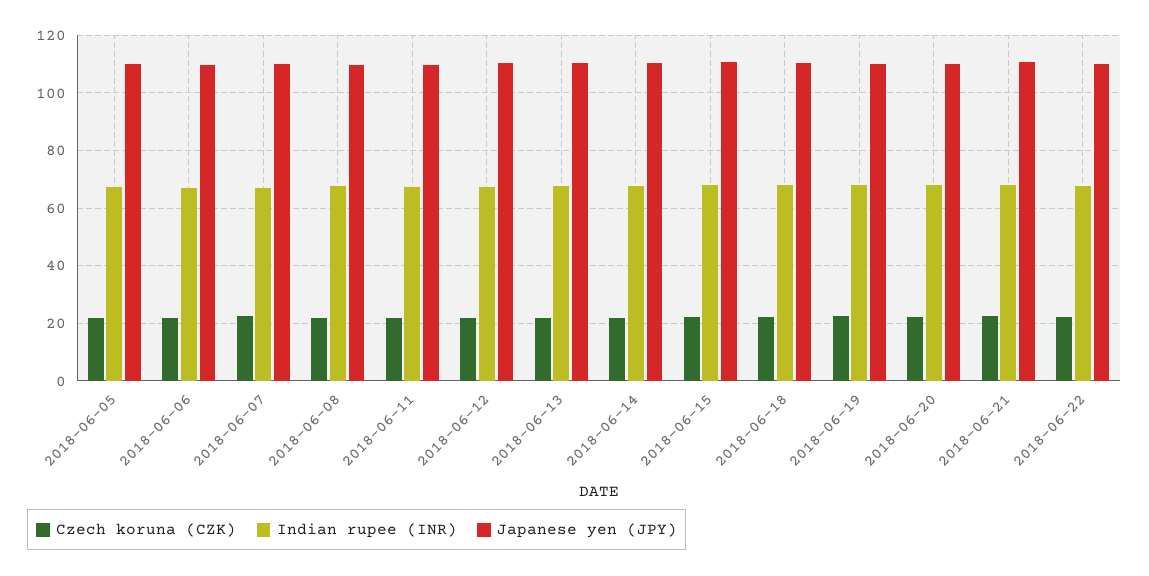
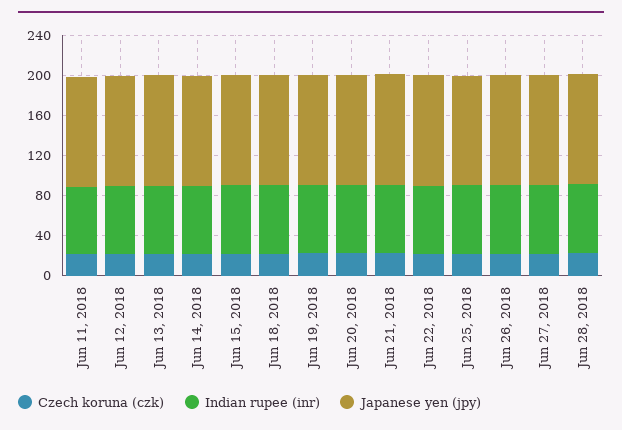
Czech koruna (CZK), 2018-06-05: 22.5 -> none
Indian rupee (INR), 2018-06-05: 67.5 -> none
Japanese yen (JPY), 2018-06-05: 110 -> none
Czech koruna (CZK), 2018-06-06: 22.5 -> none
Indian rupee (INR), 2018-06-06: 67.5 -> none
Japanese yen (JPY), 2018-06-06: 110 -> none
Czech koruna (CZK), 2018-06-07: 22.5 -> none
Indian rupee (INR), 2018-06-07: 67.5 -> none
Japanese yen (JPY), 2018-06-07: 110 -> none
Czech koruna (CZK), 2018-06-08: 22.5 -> none
Indian rupee (INR), 2018-06-08: 67.5 -> none
Japanese yen (JPY), 2018-06-08: 110 -> none
Czech koruna (CZK), Jun 25, 2018: none -> 20
Indian rupee (INR), Jun 25, 2018: none -> 70
Japanese yen (JPY), Jun 25, 2018: none -> 110
Czech koruna (CZK), Jun 26, 2018: none -> 20
Indian rupee (INR), Jun 26, 2018: none -> 70
Japanese yen (JPY), Jun 26, 2018: none -> 110
Czech koruna (CZK), Jun 27, 2018: none -> 20
Indian rupee (INR), Jun 27, 2018: none -> 70
Japanese yen (JPY), Jun 27, 2018: none -> 110
Czech koruna (CZK), Jun 28, 2018: none -> 20
Indian rupee (INR), Jun 28, 2018: none -> 70
Japanese yen (JPY), Jun 28, 2018: none -> 110

